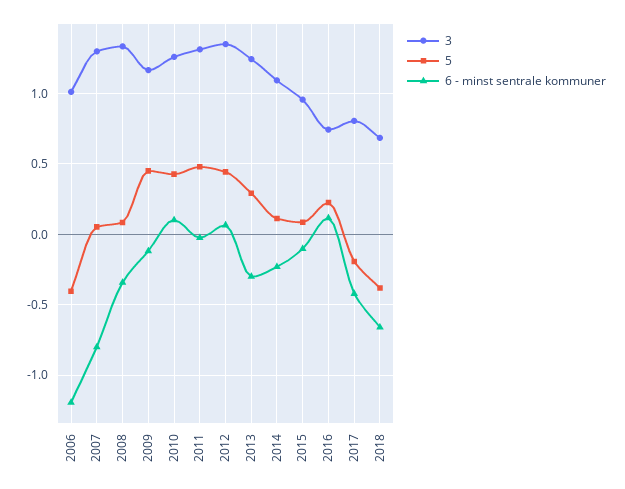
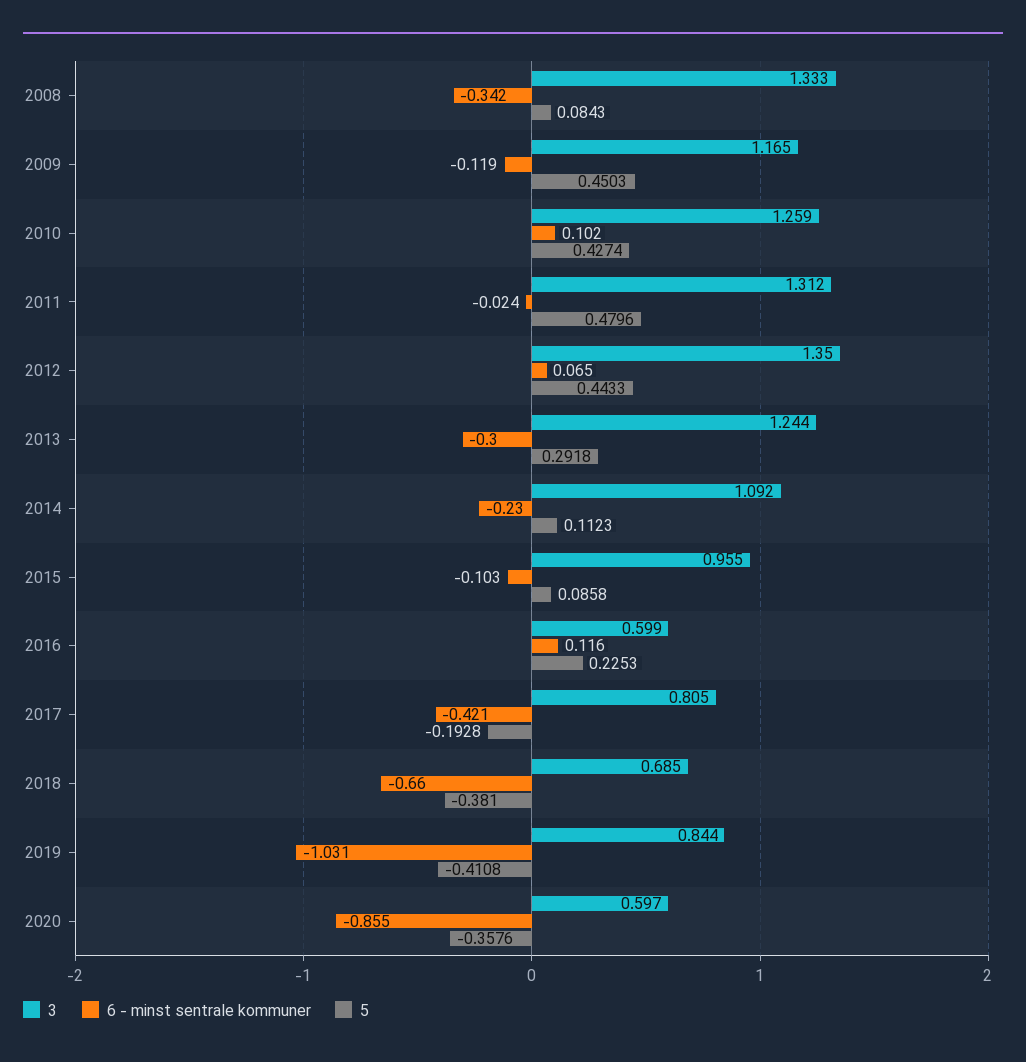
3, 2006: 1 -> none
5, 2006: -0.4 -> none
6 - minst sentrale kommuner, 2006: -1.2 -> none
3, 2007: 1.3 -> none
5, 2007: 0.05 -> none
6 - minst sentrale kommuner, 2007: -0.8 -> none
3, 2016: 0.75 -> 0.599
3, 2019: none -> 0.844
6 - minst sentrale kommuner, 2019: none -> -1.031
5, 2019: none -> -0.4108
3, 2020: none -> 0.597
6 - minst sentrale kommuner, 2020: none -> -0.855
5, 2020: none -> -0.3576

